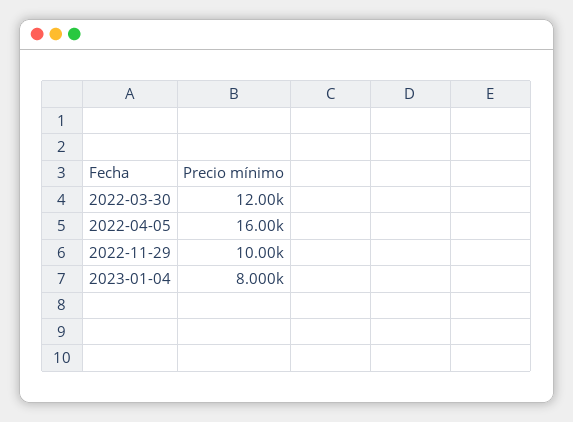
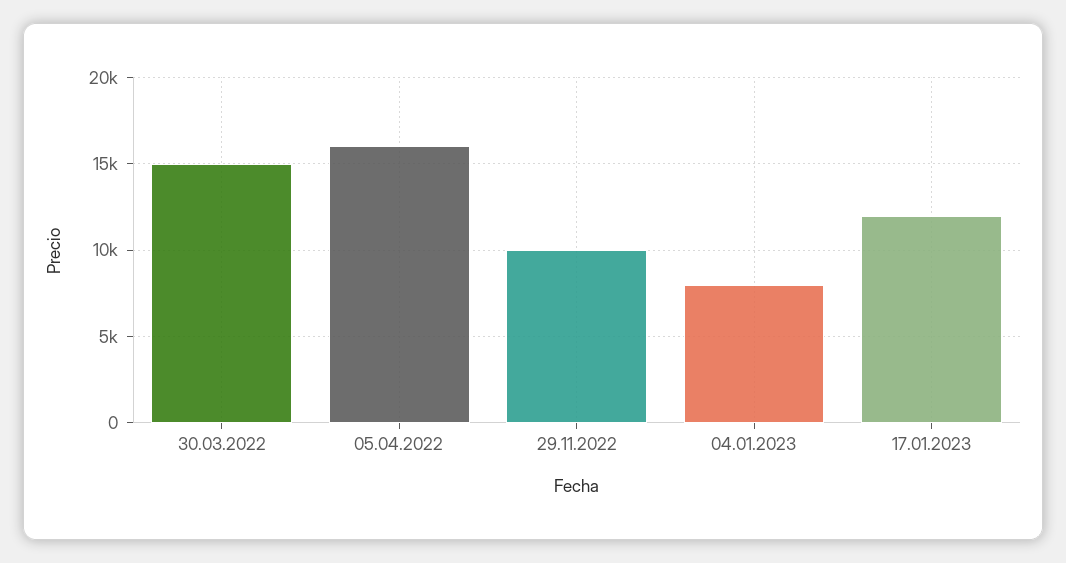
2022-03-30: 12000 -> 15000
17.01.2023: none -> 12000

